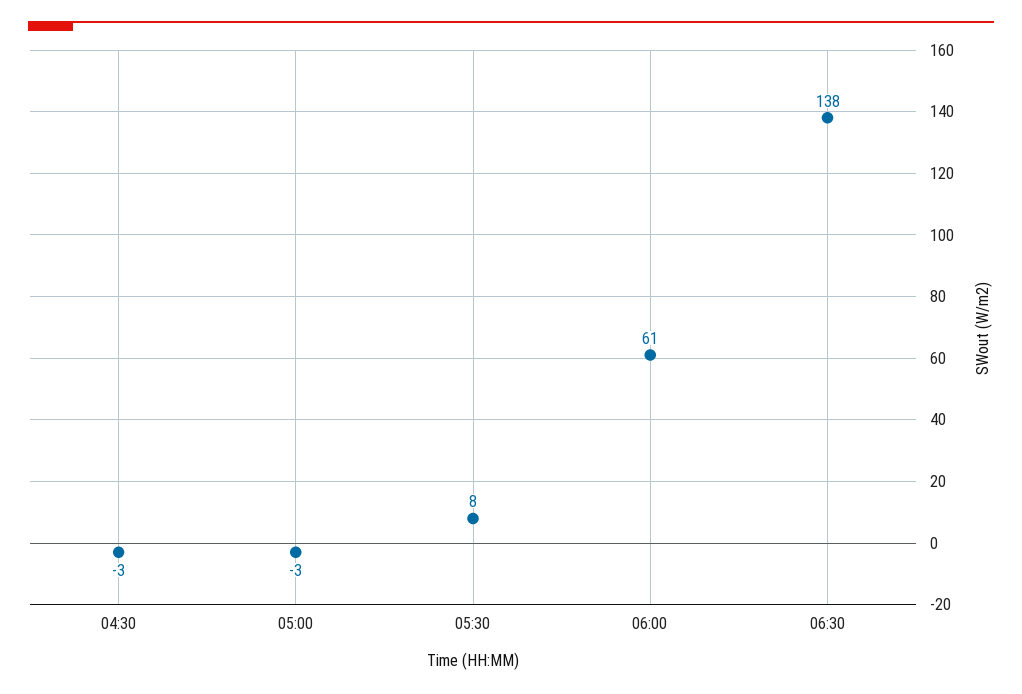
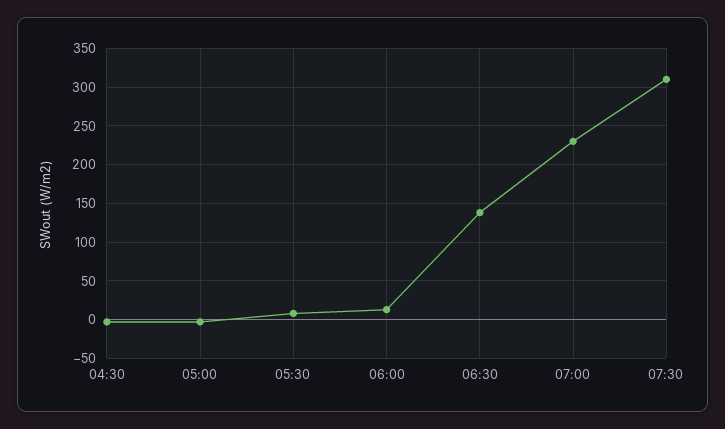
06:00: 61 -> 10
07:00: none -> 230
07:30: none -> 310

